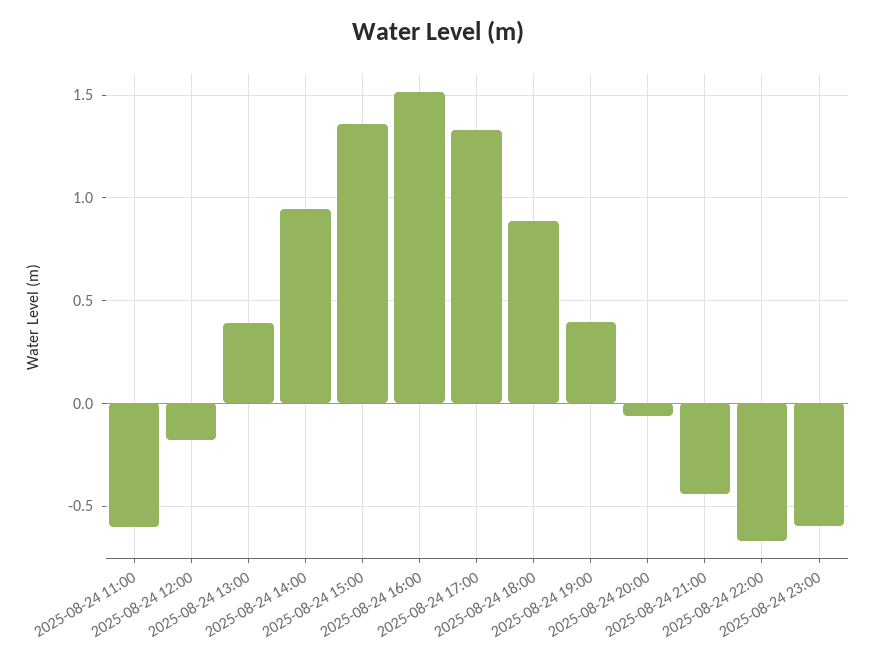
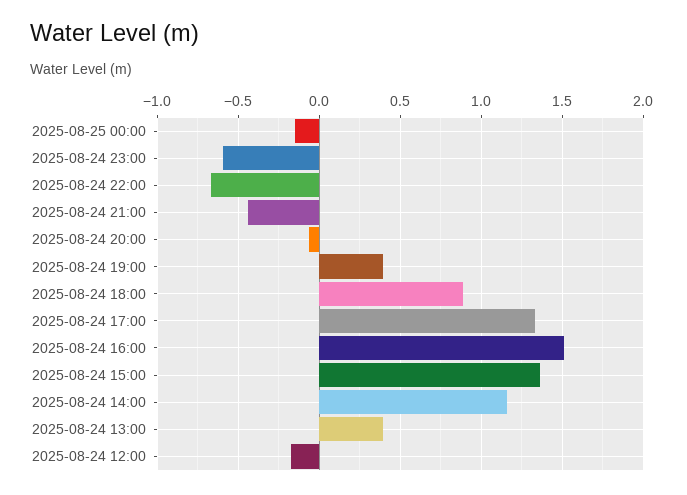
2025-08-24 11:00: -0.6 -> none
2025-08-24 14:00: 0.95 -> 1.15
2025-08-25 00:00: none -> -0.15

